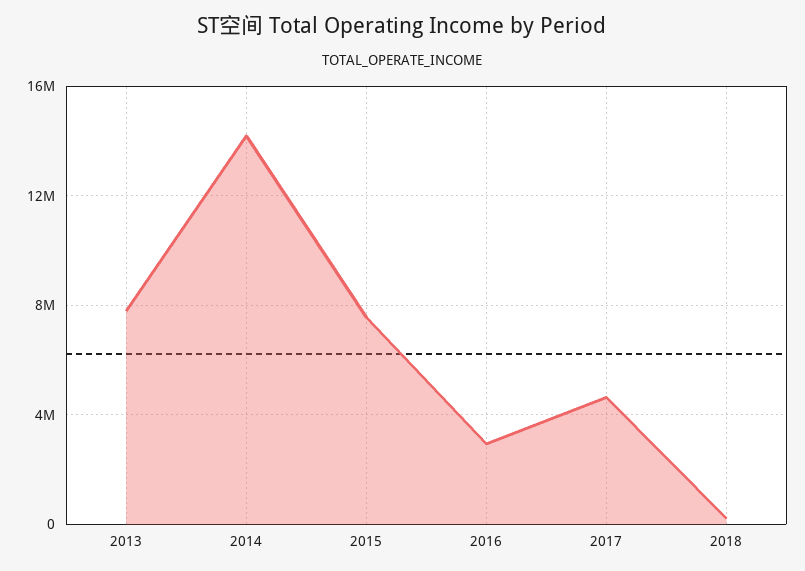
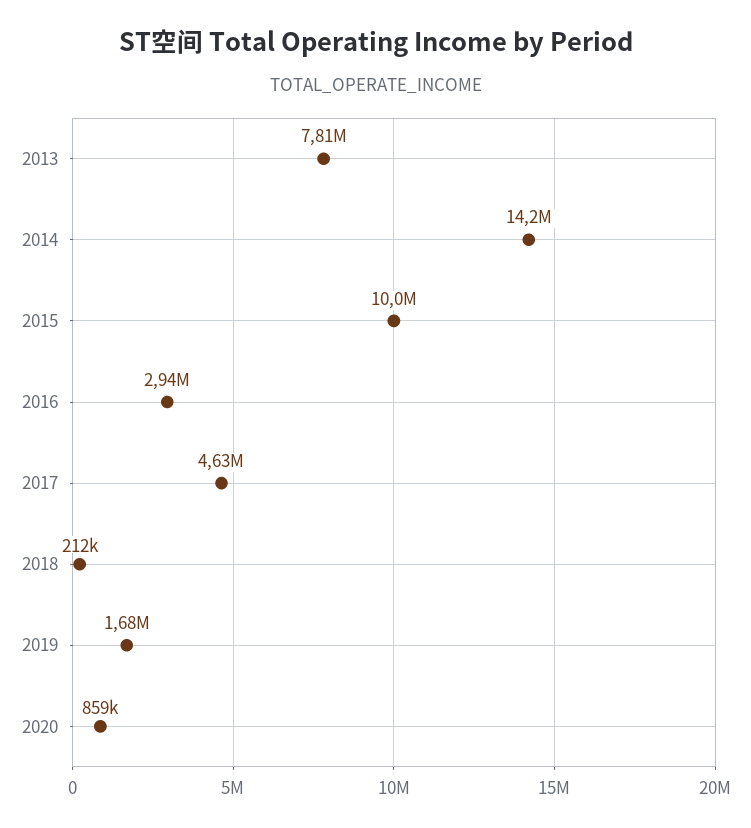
2015: 7500000 -> 10000000
2019: none -> 1680000
2020: none -> 859000

